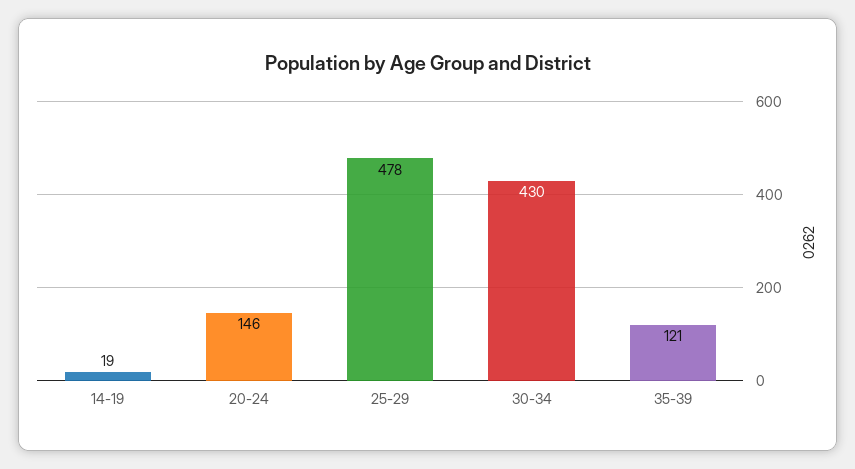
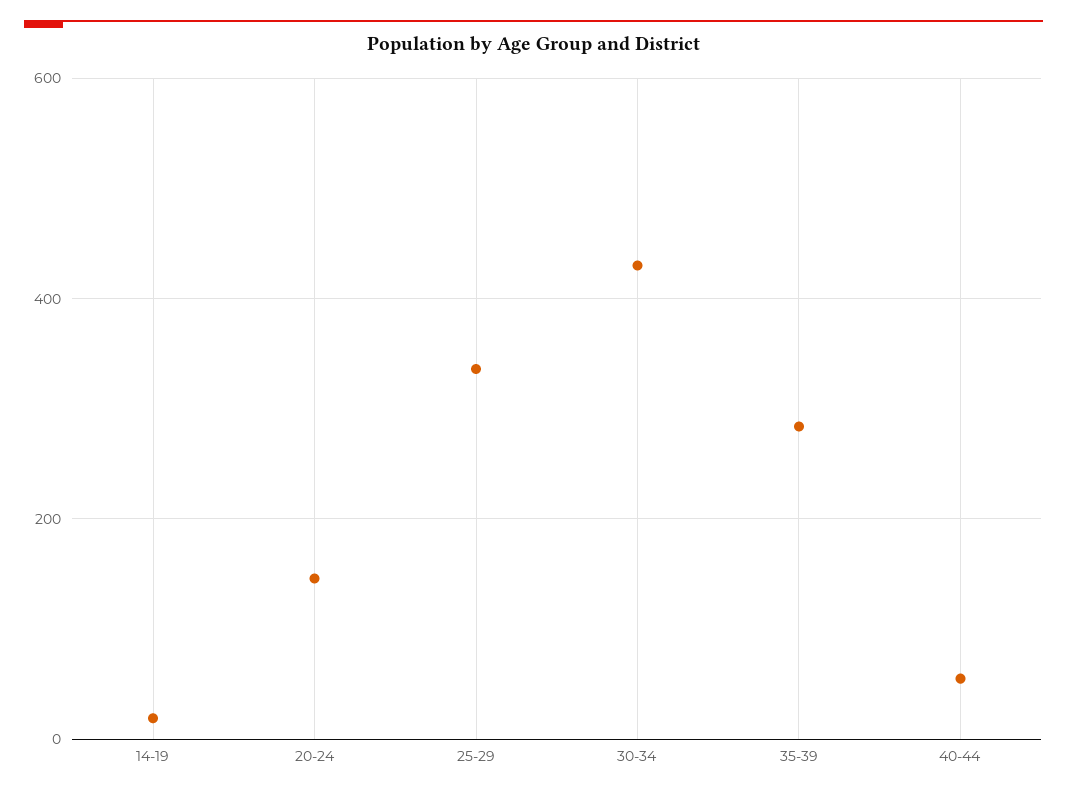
25-29: 478 -> 340
35-39: 121 -> 280
40-44: none -> 60

